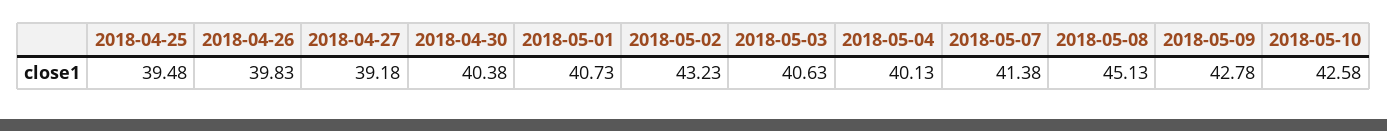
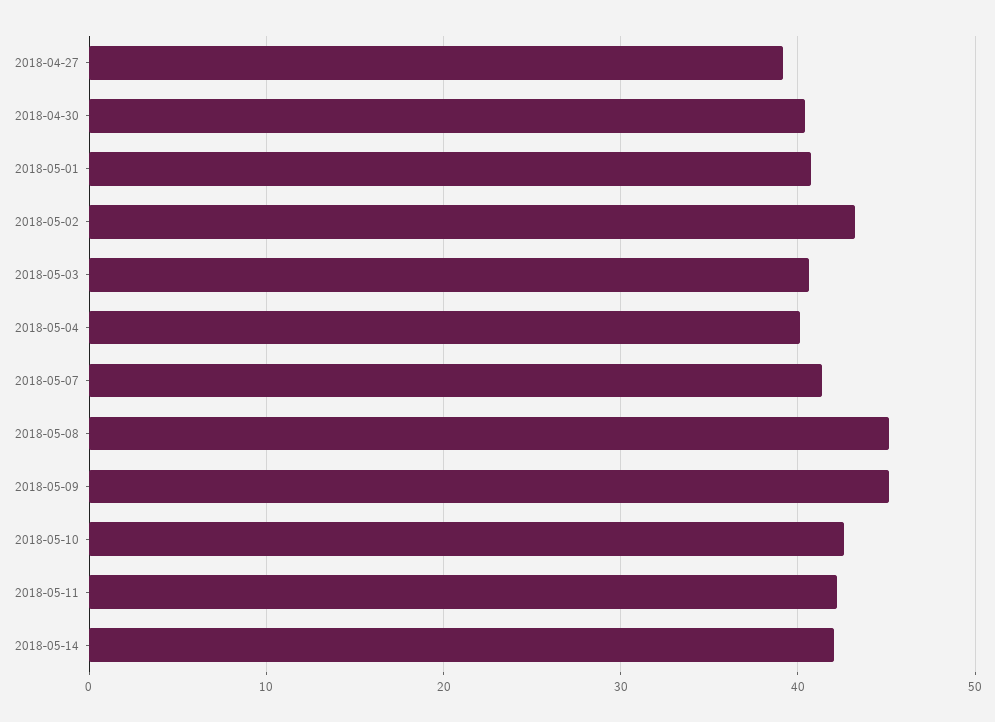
2018-04-25: 39.48 -> none
2018-04-26: 39.83 -> none
2018-05-09: 42.78 -> 45
2018-05-11: none -> 42
2018-05-14: none -> 42

